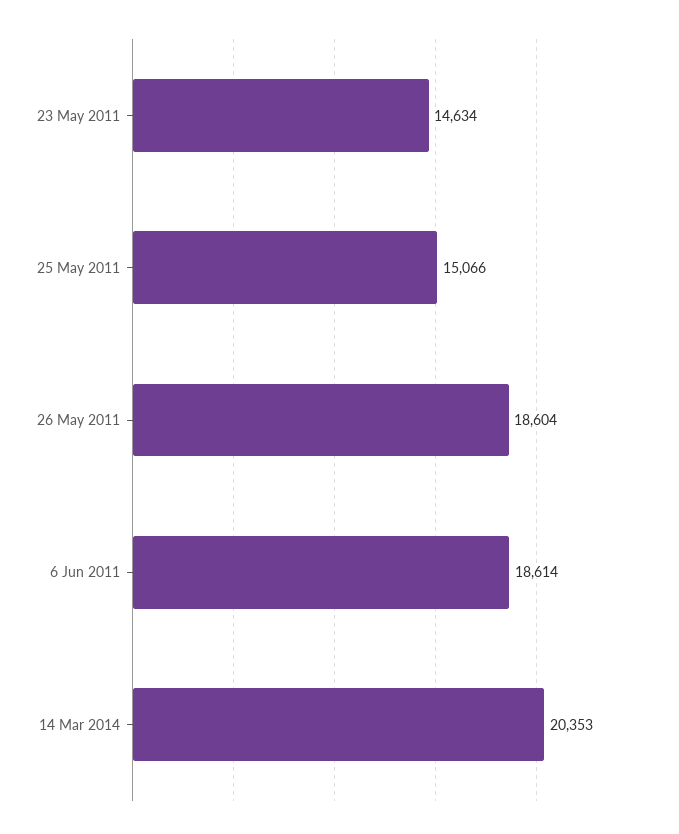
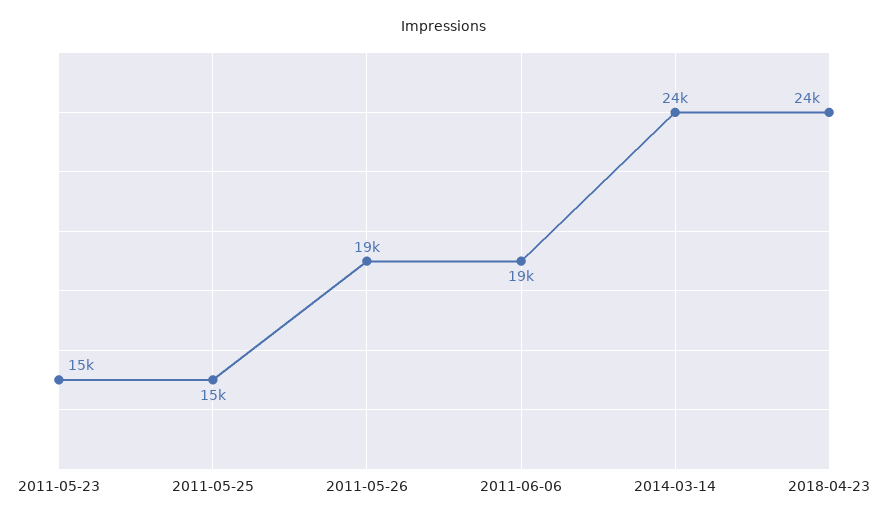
14 Mar 2014: 20353 -> 24000
2018-04-23: none -> 24000

